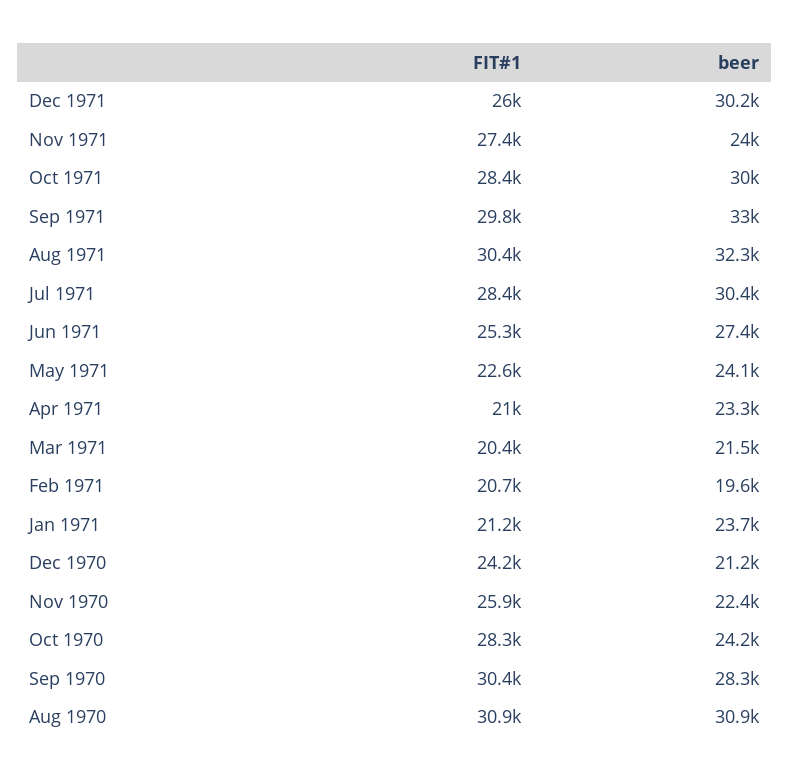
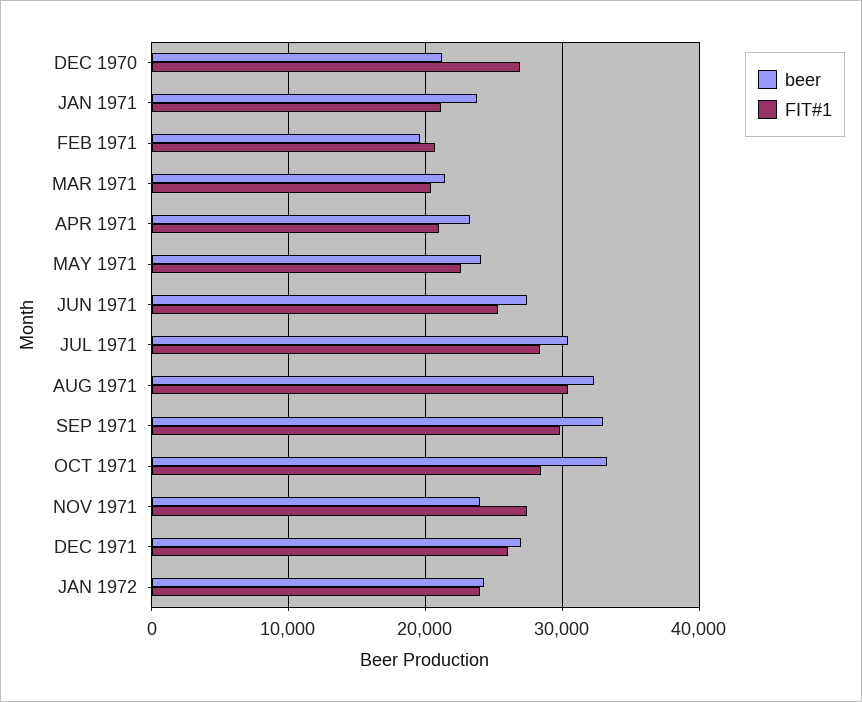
beer, Dec 1971: 30200 -> 27000
beer, Oct 1971: 30000 -> 33000
FIT#1, Dec 1970: 24200 -> 27000
FIT#1, Nov 1970: 25900 -> none
beer, Nov 1970: 22400 -> none
FIT#1, Oct 1970: 28300 -> none
beer, Oct 1970: 24200 -> none
FIT#1, Sep 1970: 30400 -> none
beer, Sep 1970: 28300 -> none
FIT#1, Aug 1970: 30900 -> none
beer, Aug 1970: 30900 -> none
beer, JAN 1972: none -> 24000
FIT#1, JAN 1972: none -> 24000

